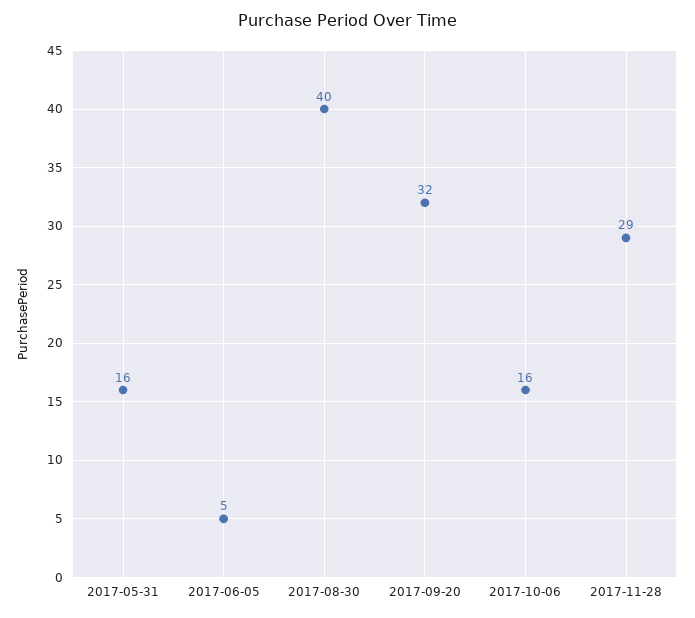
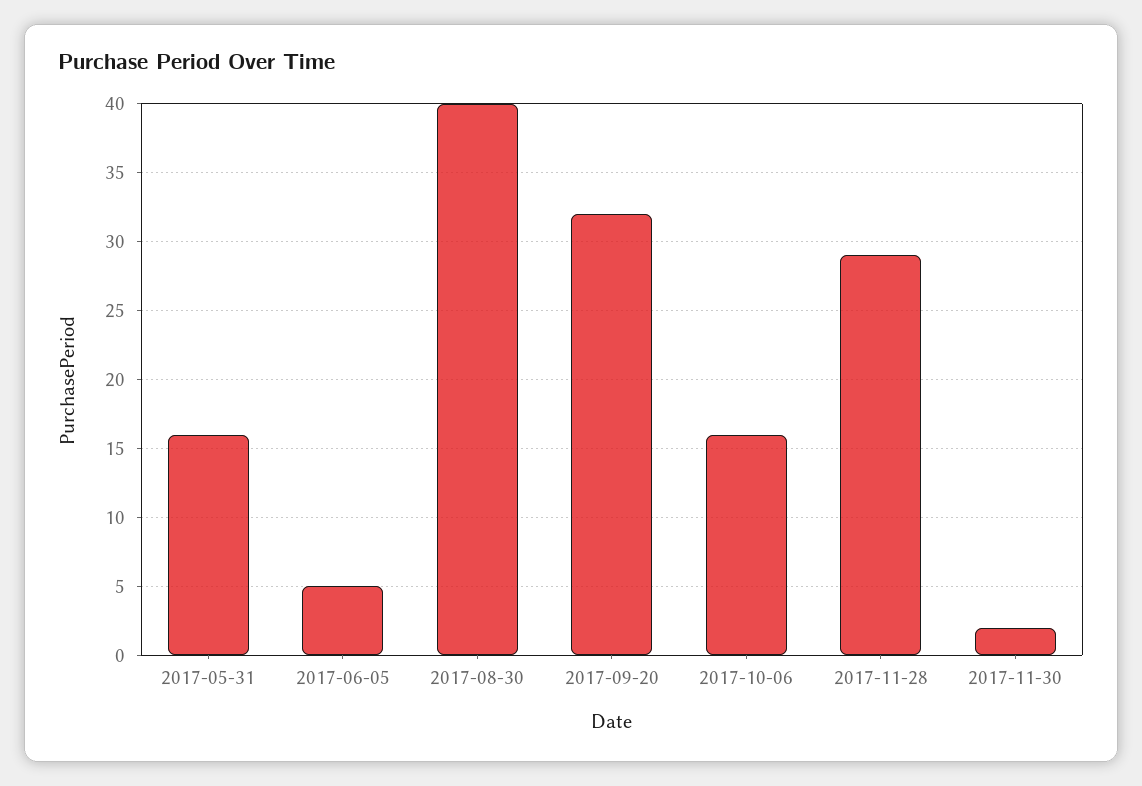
2017-11-30: none -> 2

